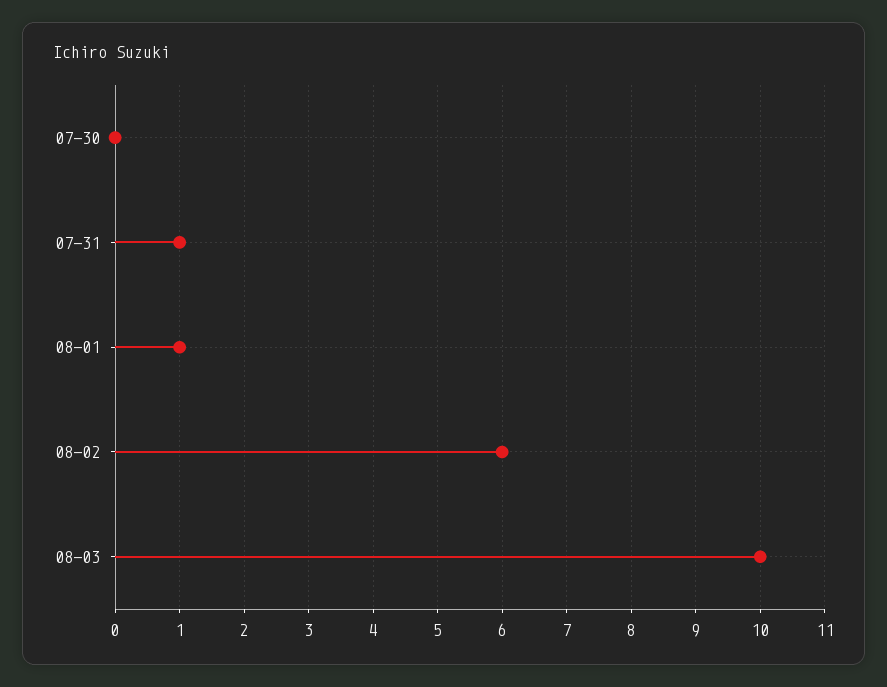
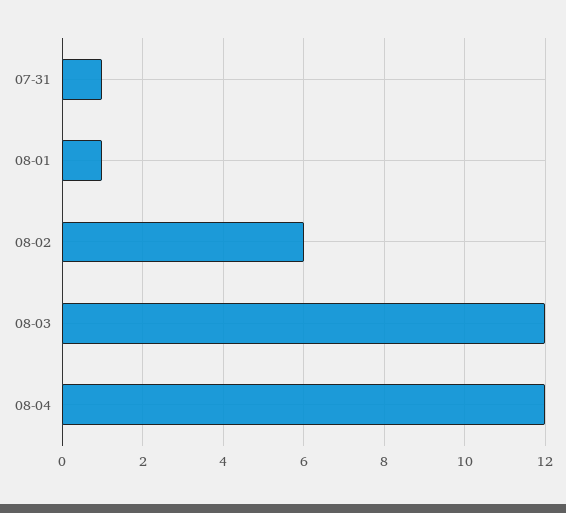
07-30: 0 -> none
08-03: 10 -> 12
08-04: none -> 12

